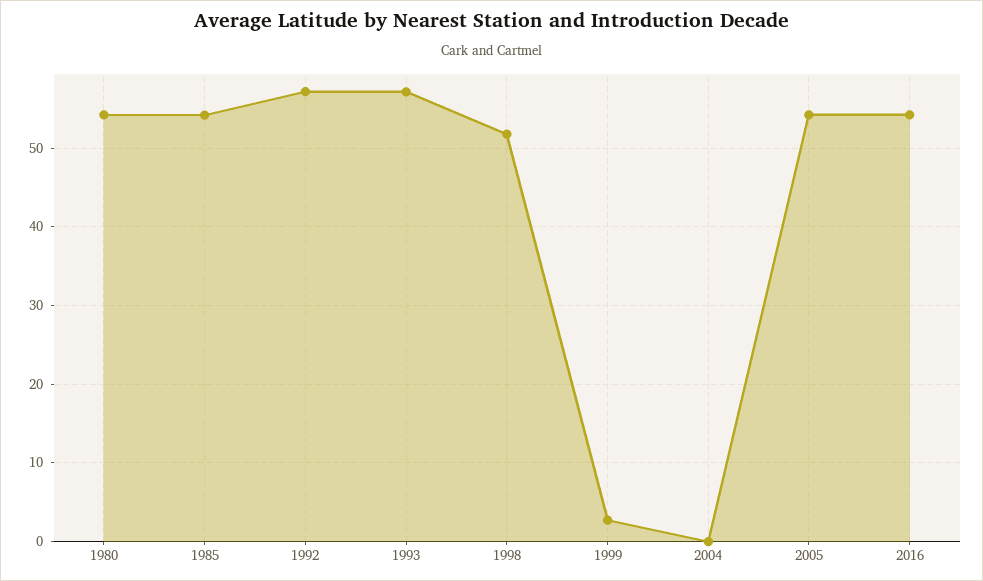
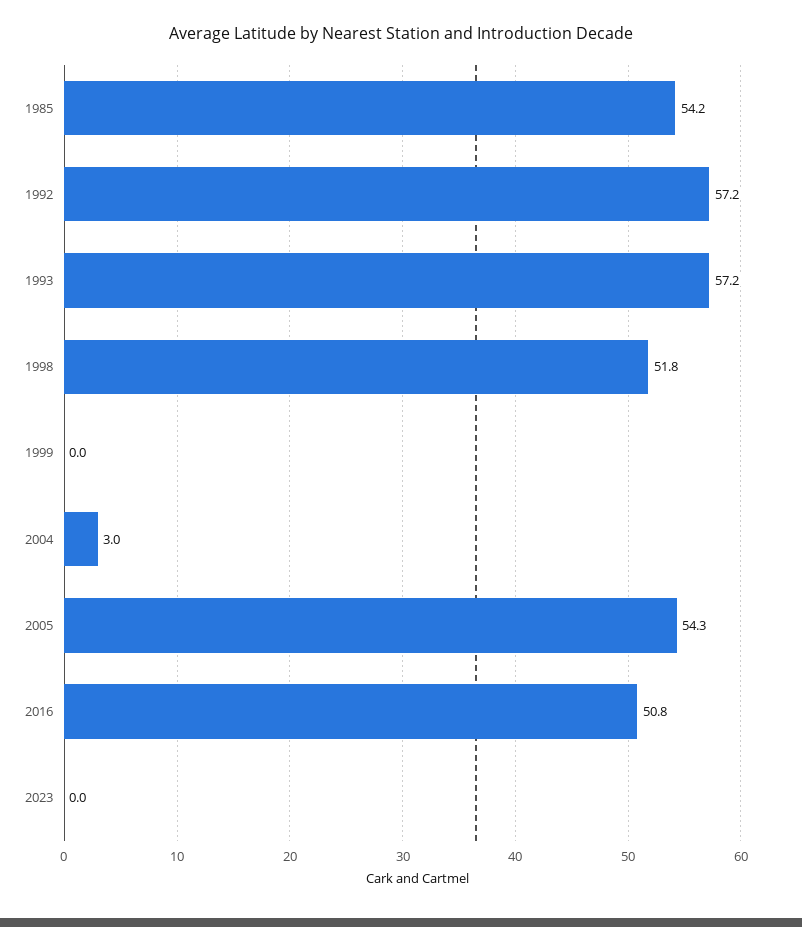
1980: 54 -> none
1999: 3 -> 0
2004: 0 -> 3
2016: 54 -> 50.8
2023: none -> 0

